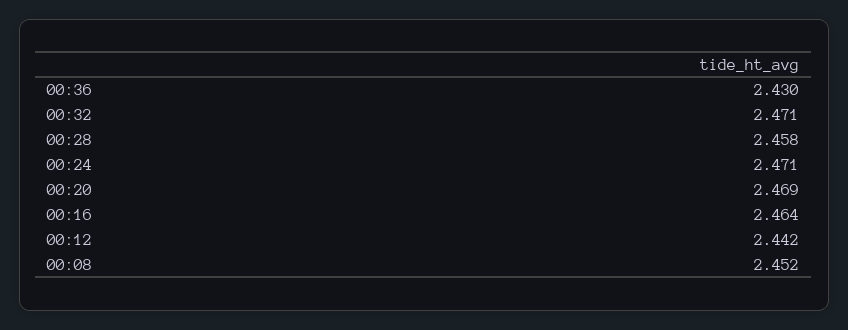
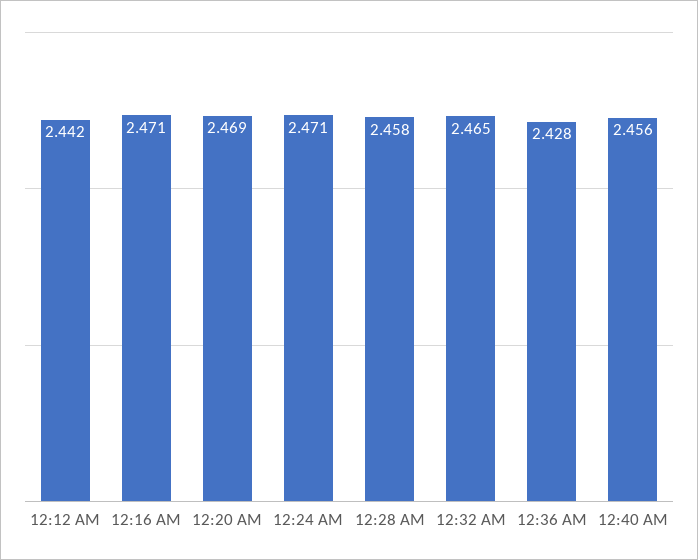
00:36: 2.43 -> 2.428
00:32: 2.471 -> 2.465
00:16: 2.464 -> 2.471
00:08: 2.452 -> none
12:40 AM: none -> 2.456

